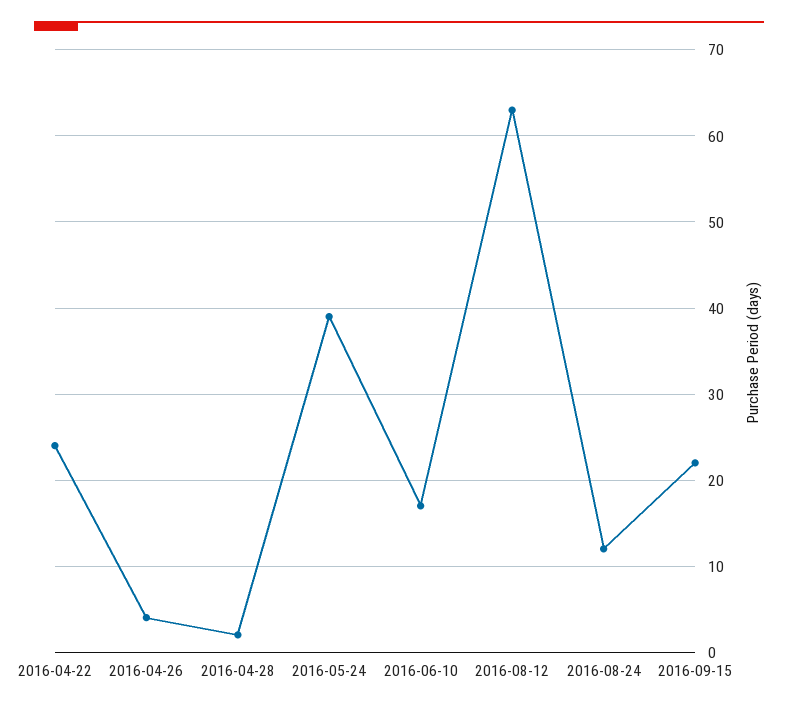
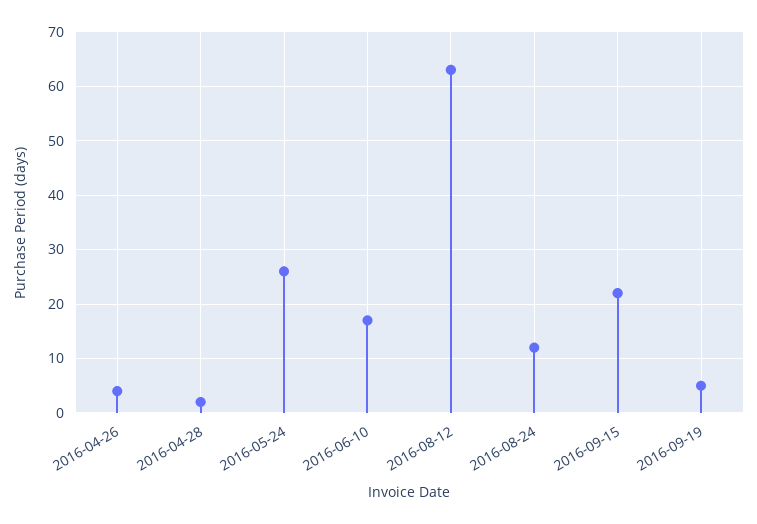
2016-04-22: 24 -> none
2016-05-24: 39 -> 25
2016-09-19: none -> 5

